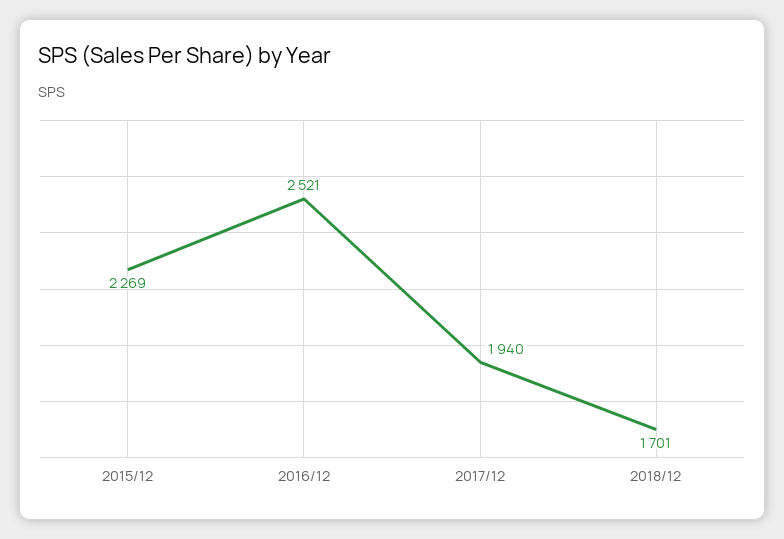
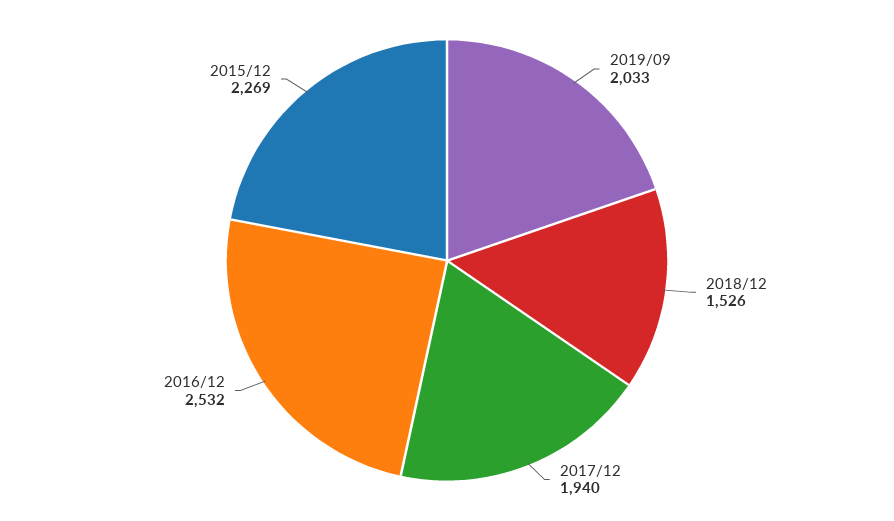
2016/12: 2521 -> 2532
2018/12: 1701 -> 1526
2019/09: none -> 2033

